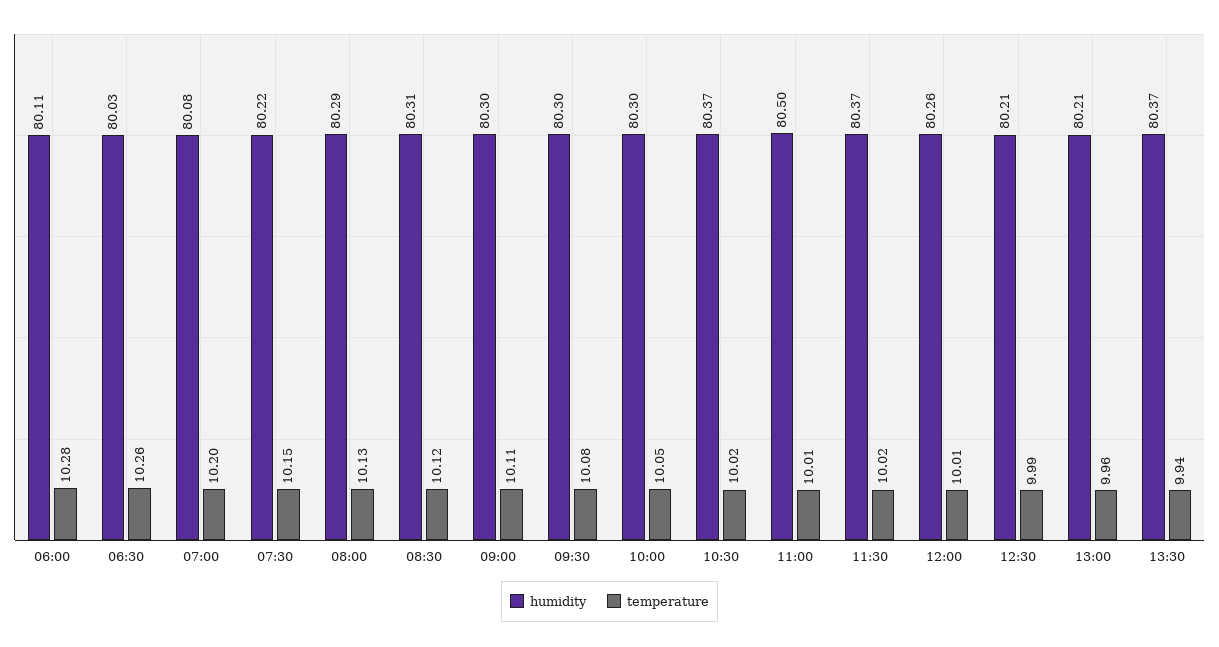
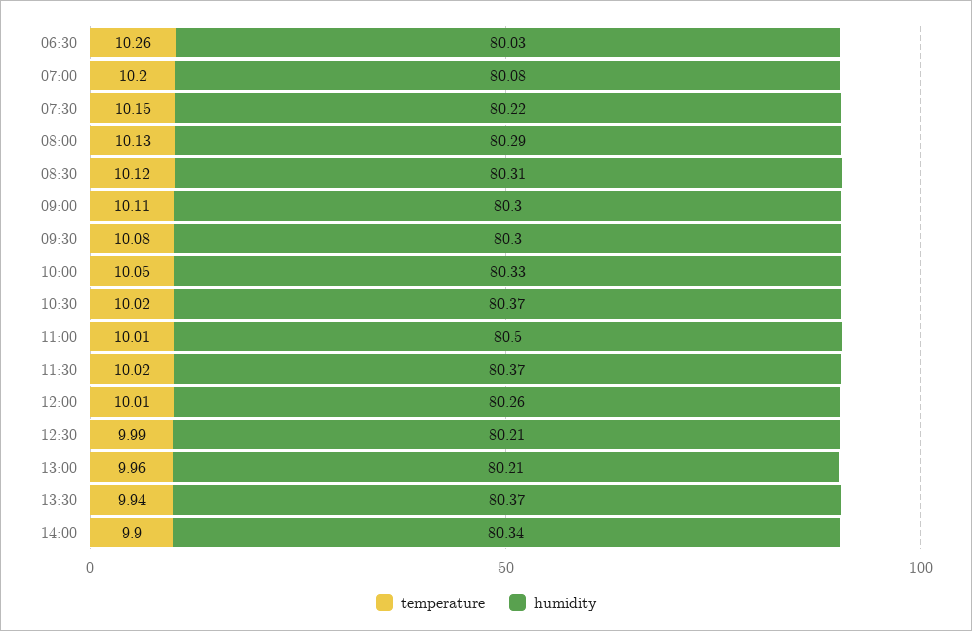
humidity, 06:00: 80.11 -> none
temperature, 06:00: 10.28 -> none
humidity, 10:00: 80.3 -> 80.33
temperature, 14:00: none -> 9.9
humidity, 14:00: none -> 80.34

